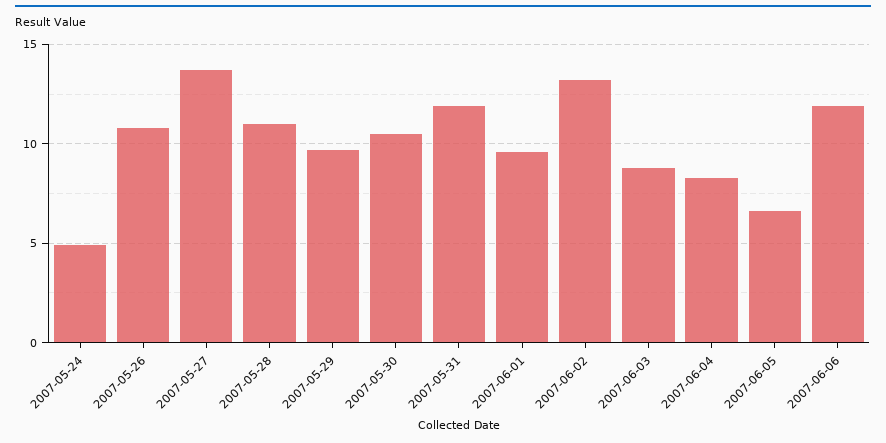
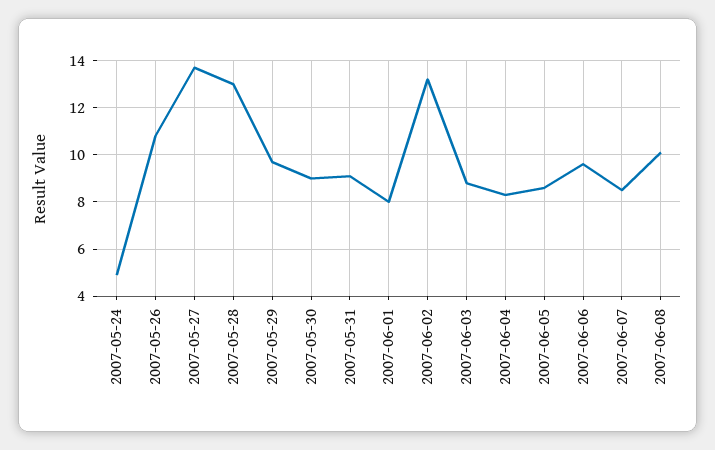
2007-05-28: 11 -> 13
2007-05-30: 10.5 -> 9
2007-05-31: 12 -> 9
2007-06-01: 9.5 -> 8
2007-06-05: 6.5 -> 8.5
2007-06-06: 12 -> 9.5
2007-06-07: none -> 8.5
2007-06-08: none -> 10

